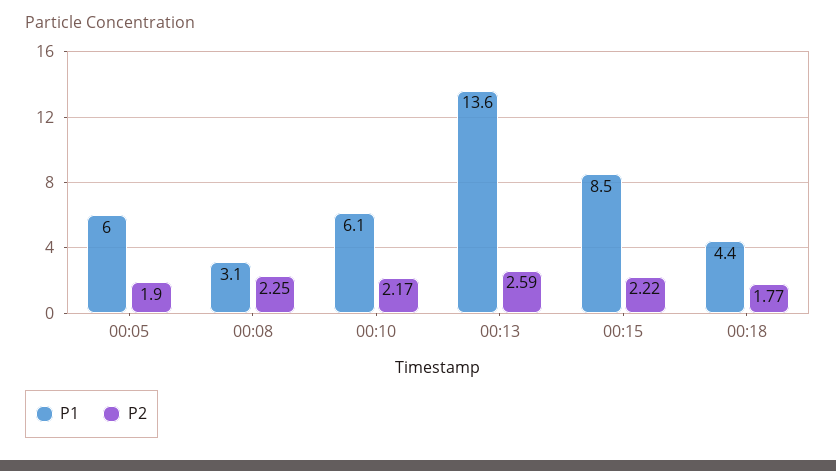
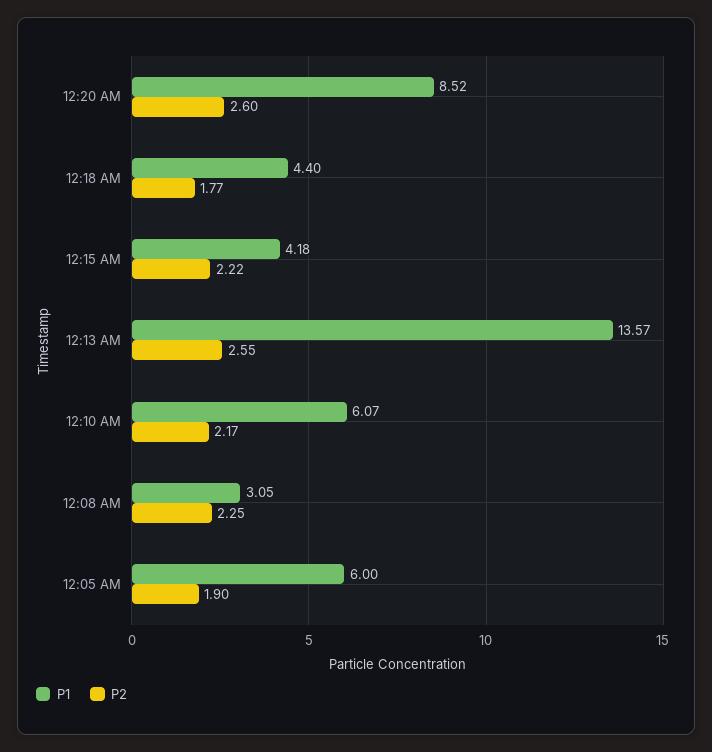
P2, 00:13: 2.59 -> 2.55
P1, 00:15: 8.5 -> 4.18
P1, 12:20 AM: none -> 8.52
P2, 12:20 AM: none -> 2.6

